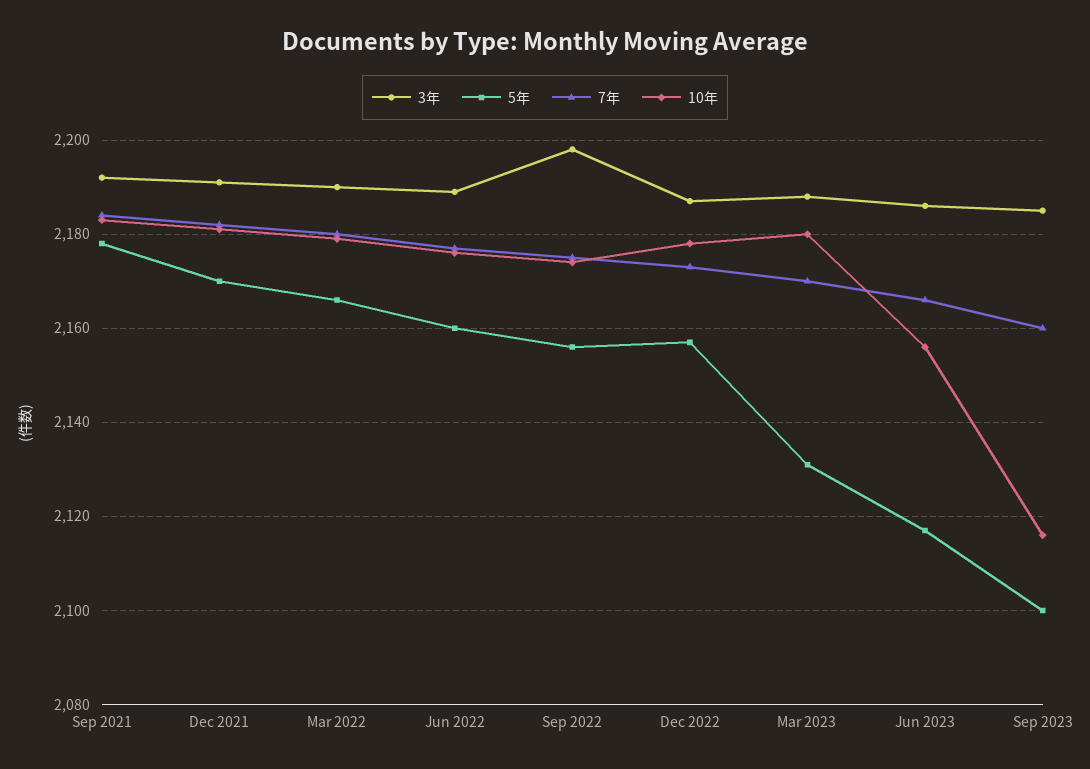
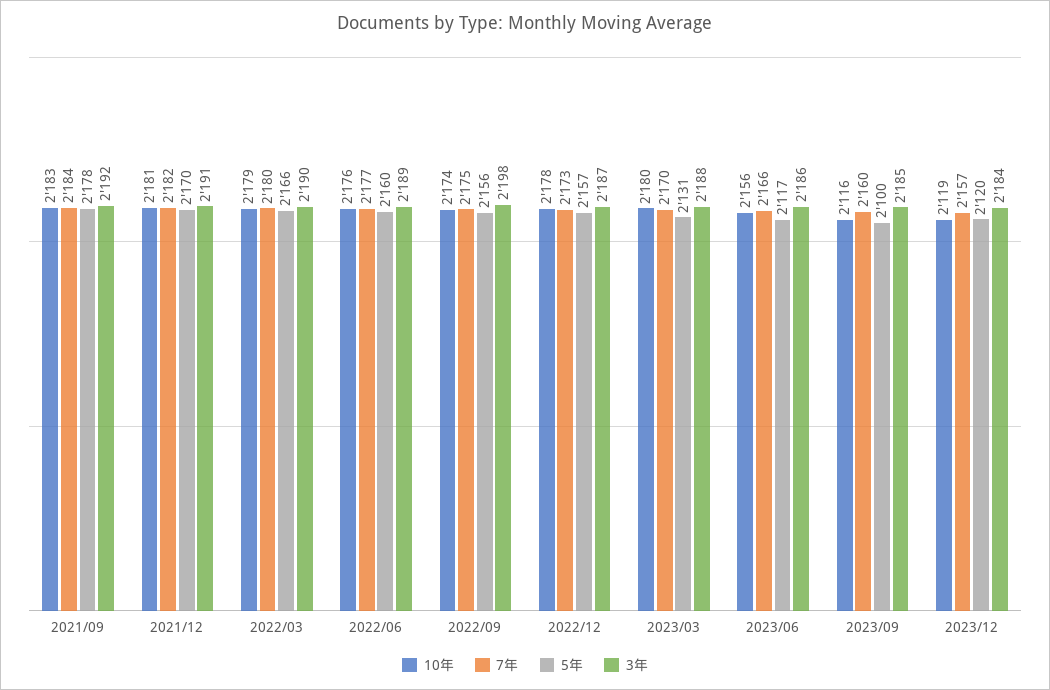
10年, 2023/12: none -> 2119
7年, 2023/12: none -> 2157
5年, 2023/12: none -> 2120
3年, 2023/12: none -> 2184

